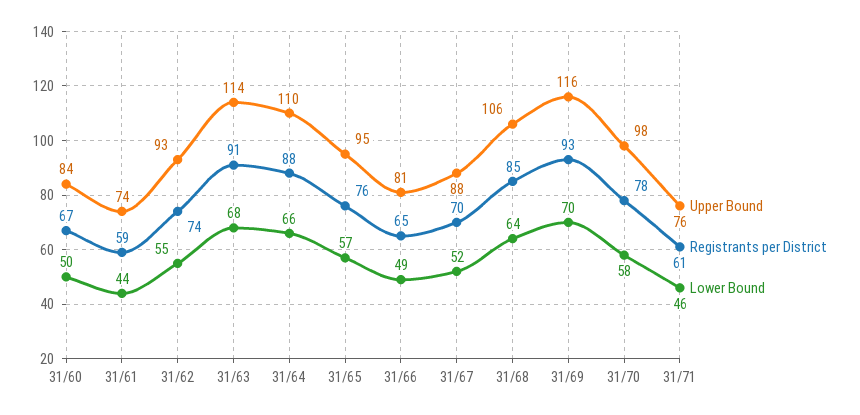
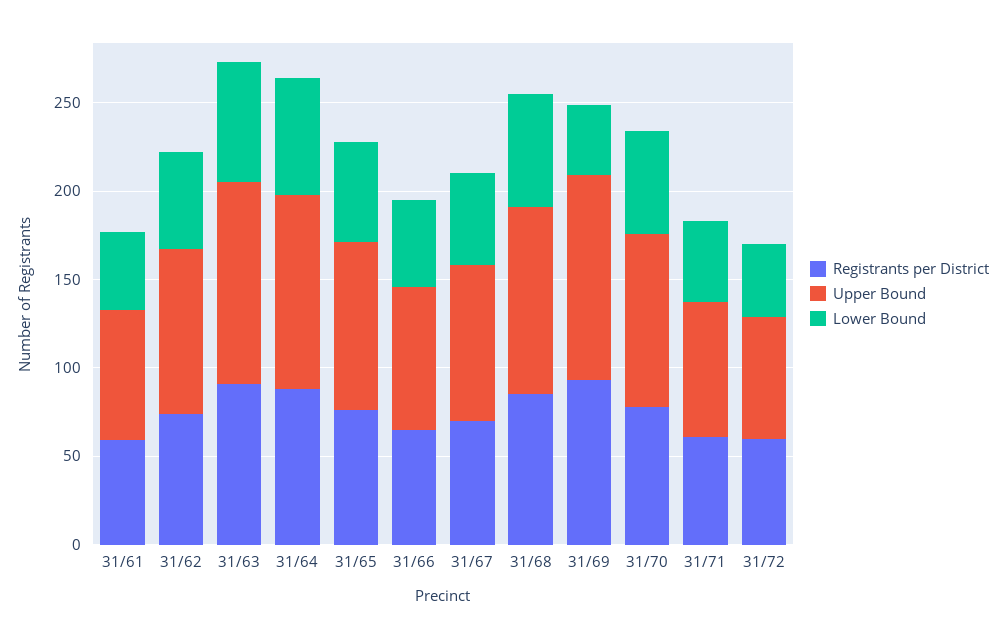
Upper Bound, 31/60: 84 -> none
Registrants per District, 31/60: 67 -> none
Lower Bound, 31/60: 50 -> none
Lower Bound, 31/69: 70 -> 40
Registrants per District, 31/72: none -> 60
Upper Bound, 31/72: none -> 70
Lower Bound, 31/72: none -> 40

